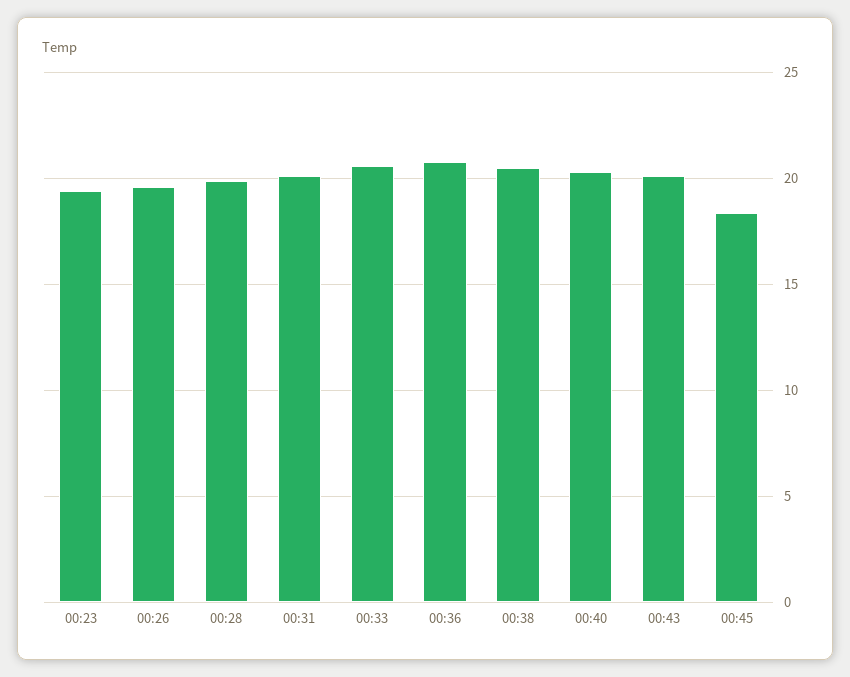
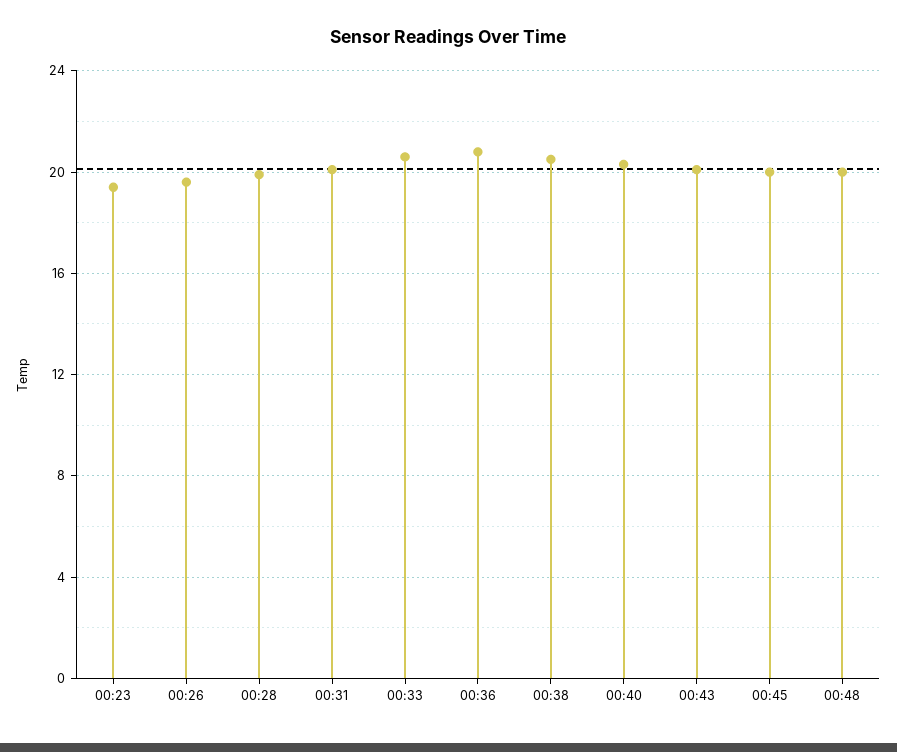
00:45: 18.5 -> 20
00:48: none -> 20

